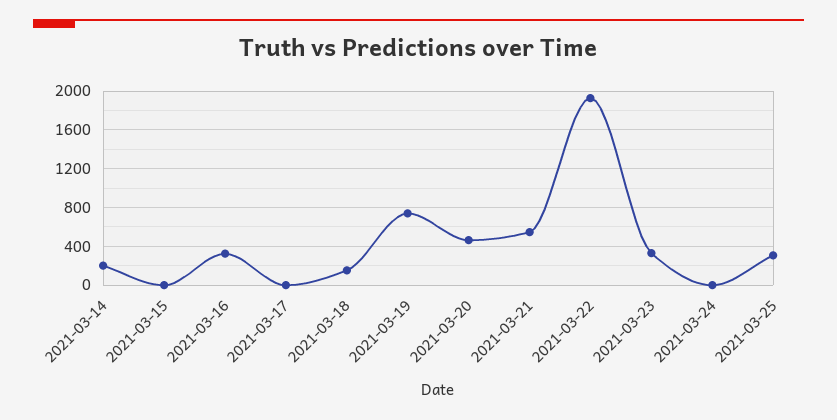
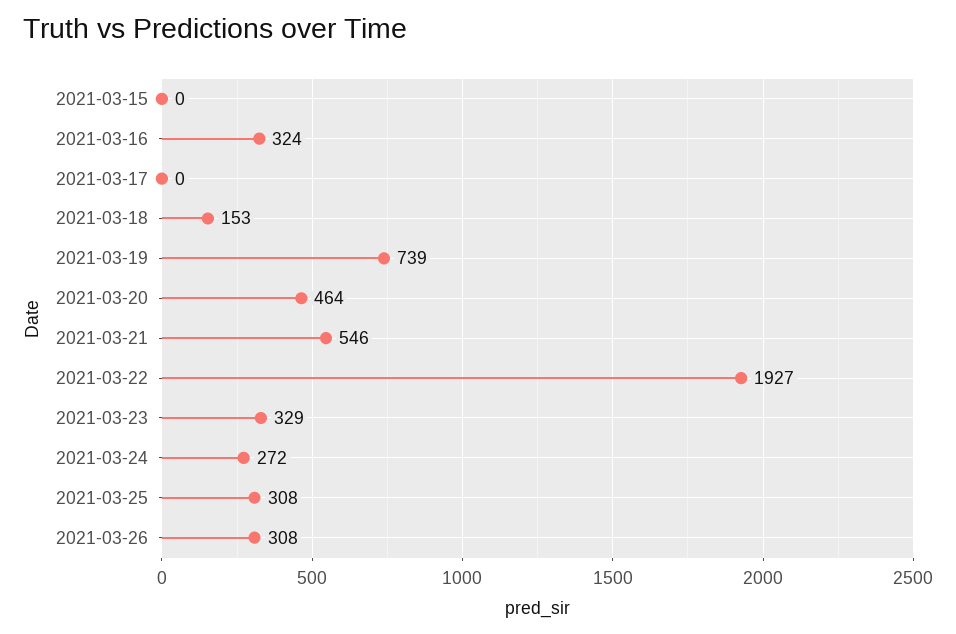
2021-03-14: 200 -> none
2021-03-24: 0 -> 272
2021-03-26: none -> 308

